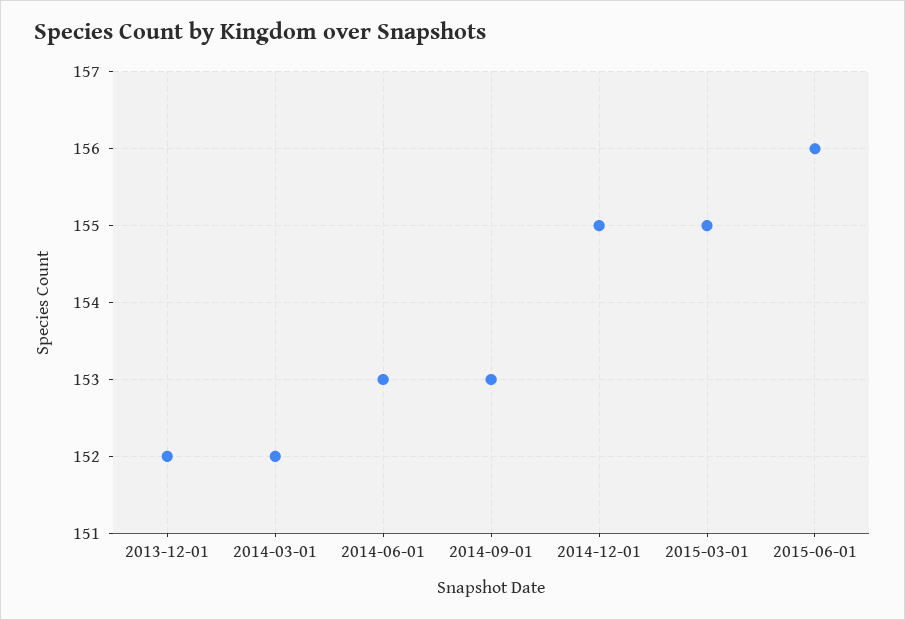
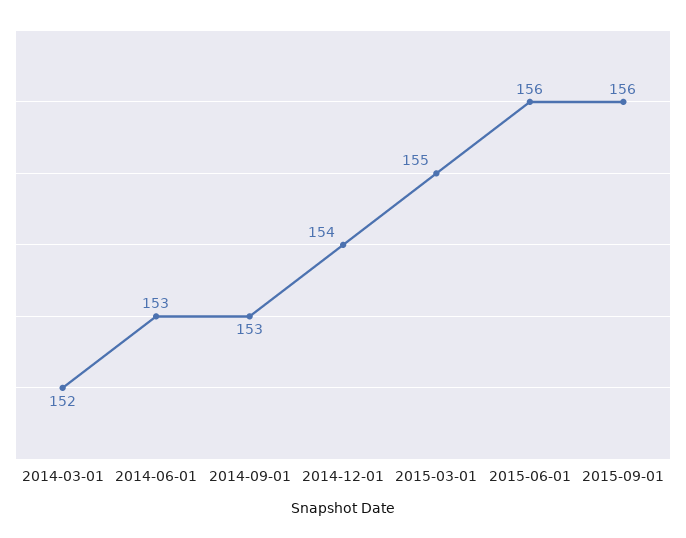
2013-12-01: 152 -> none
2014-12-01: 155 -> 154
2015-09-01: none -> 156

